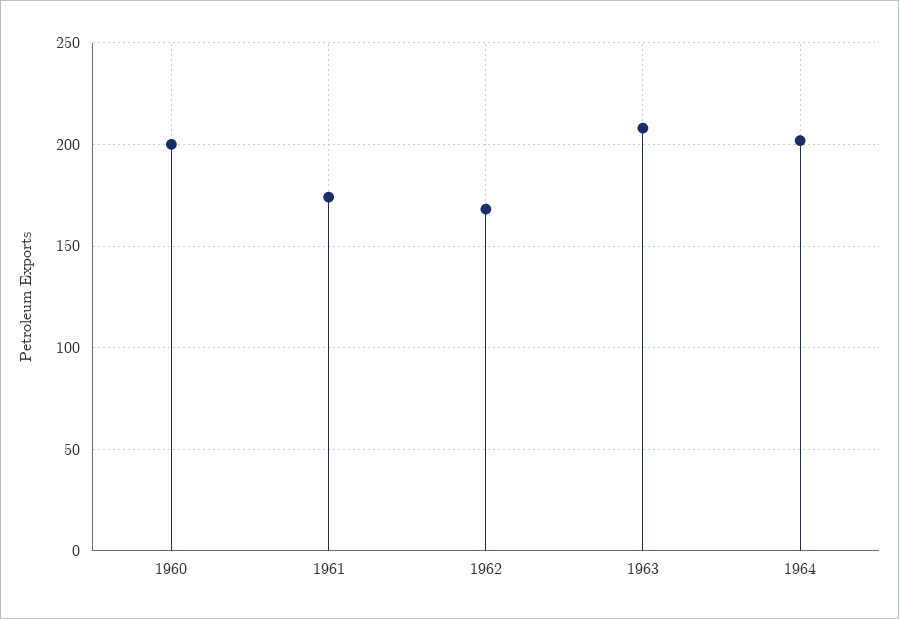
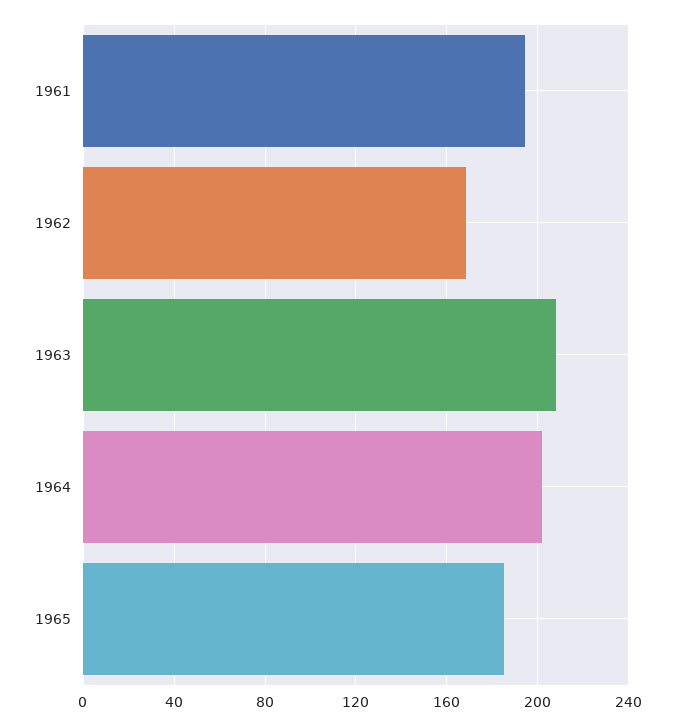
1960: 200 -> none
1961: 175 -> 195
1965: none -> 185

